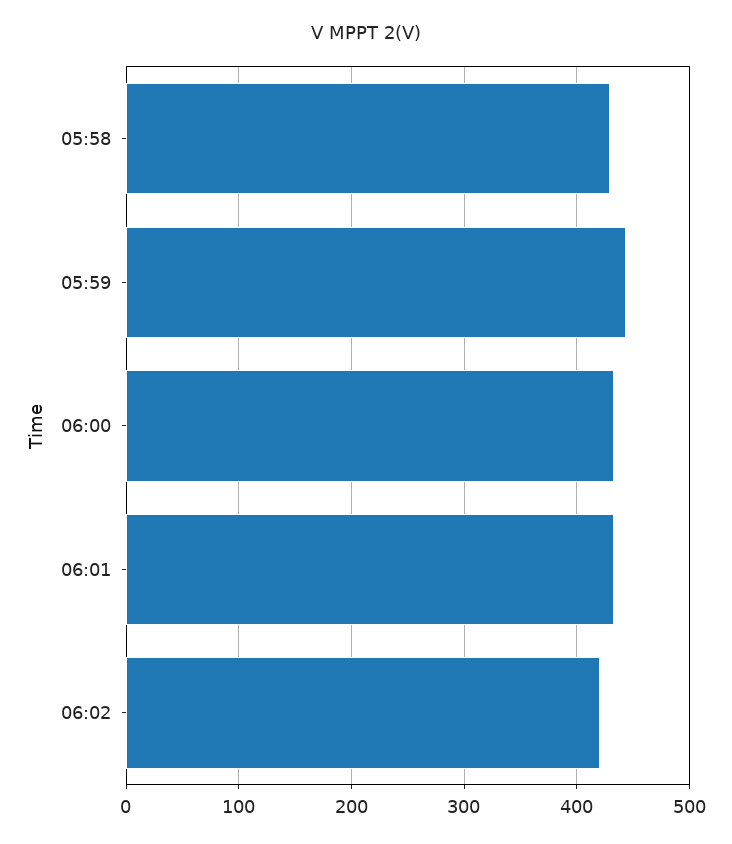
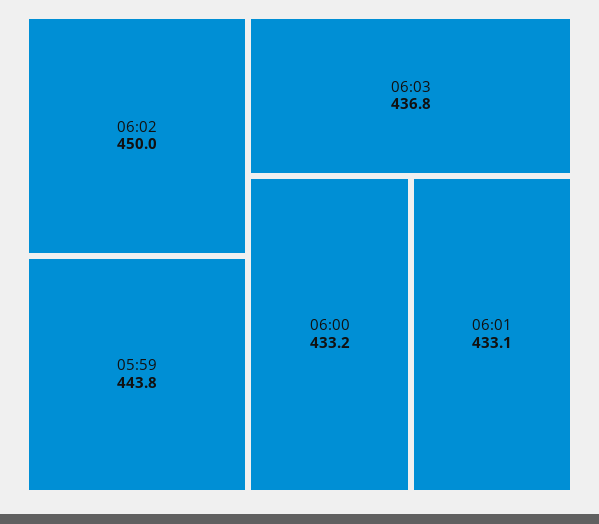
05:58: 430 -> none
06:02: 420 -> 450
06:03: none -> 436.8

